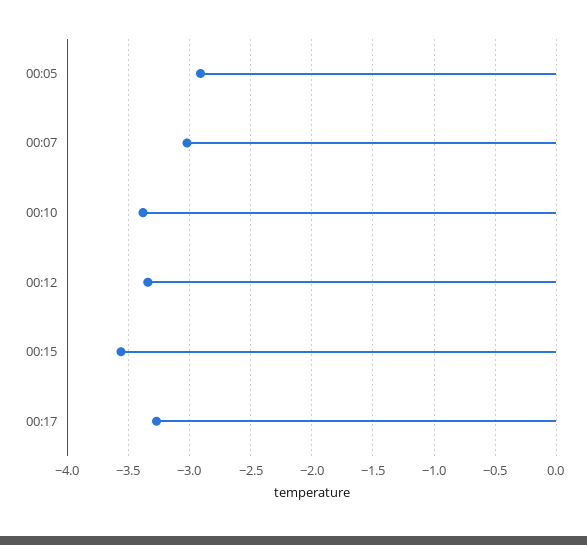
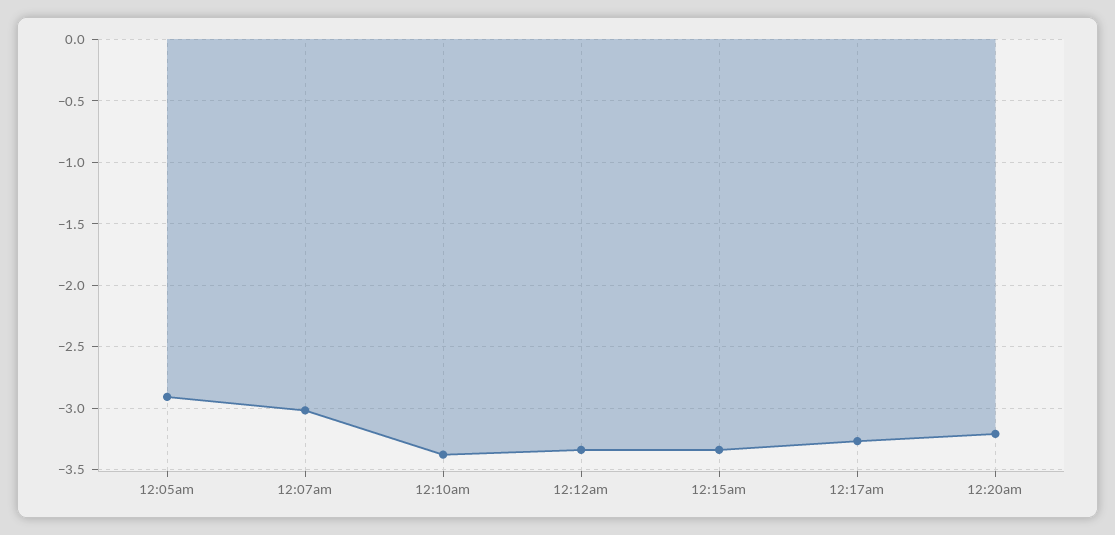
00:15: -3.55 -> -3.35
12:20am: none -> -3.2

